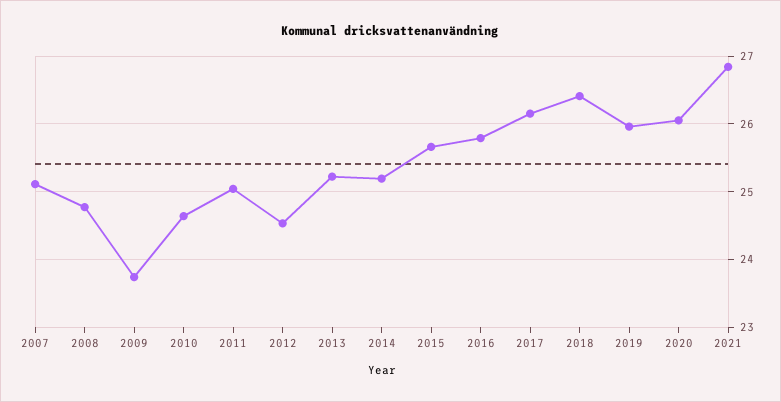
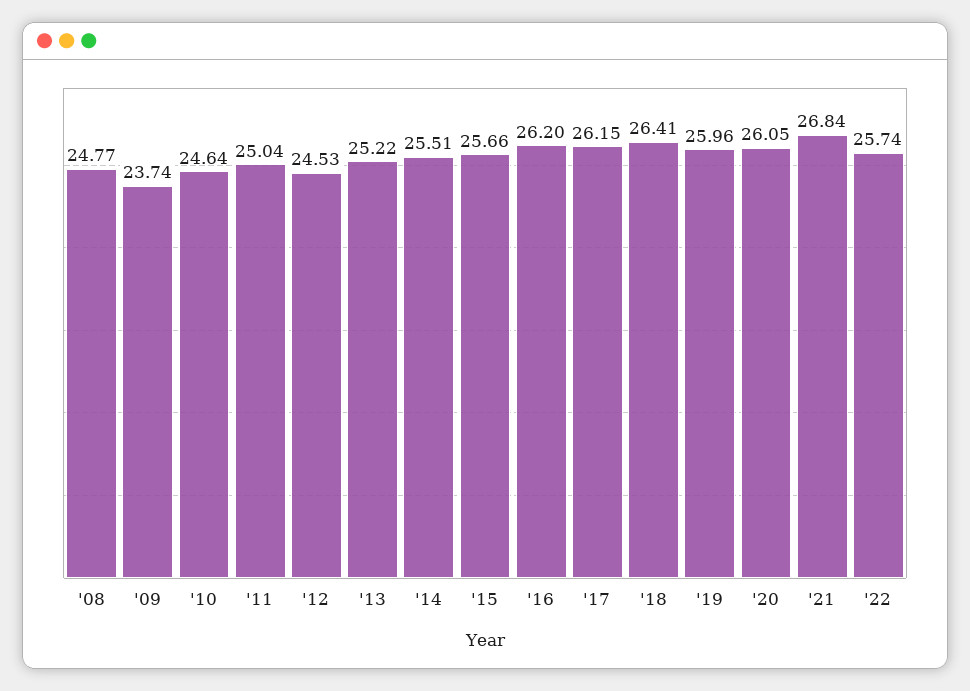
2007: 25.1 -> none
2014: 25.2 -> 25.51
2016: 25.8 -> 26.2
'22: none -> 25.74

